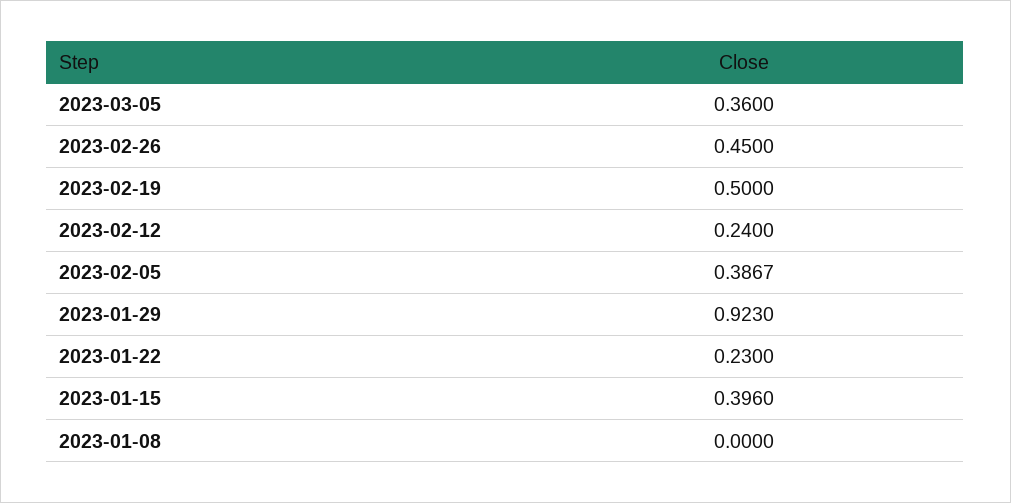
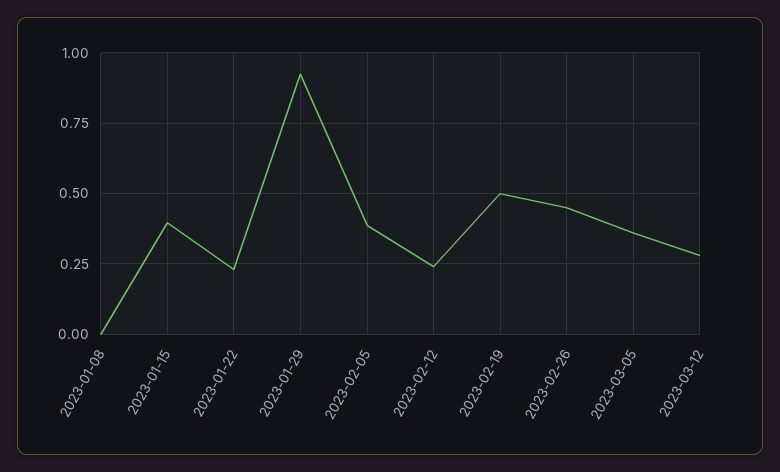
2023-03-12: none -> 0.275

